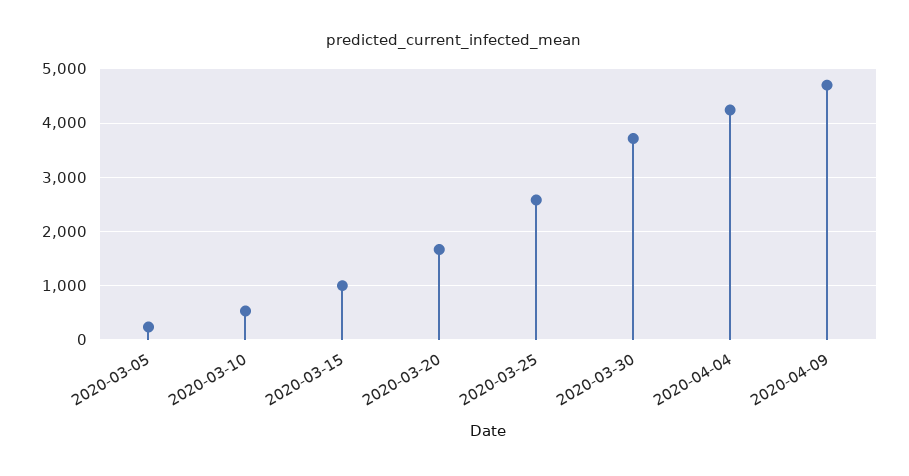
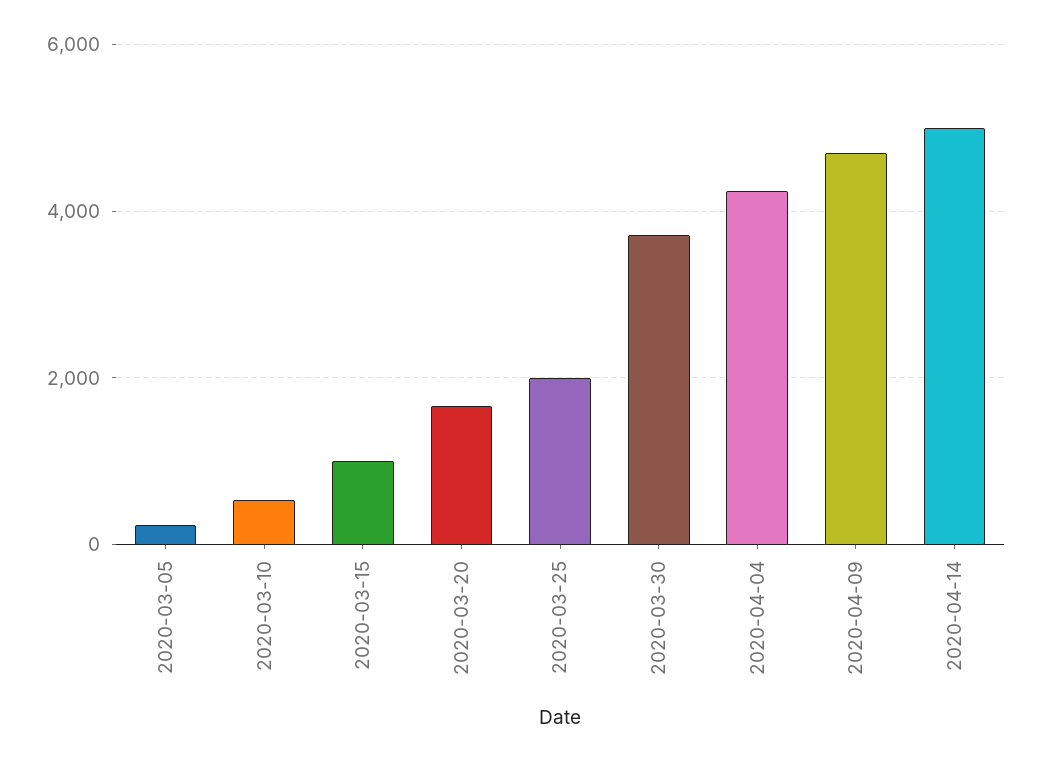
2020-03-25: 2600 -> 2000
2020-04-14: none -> 5000

